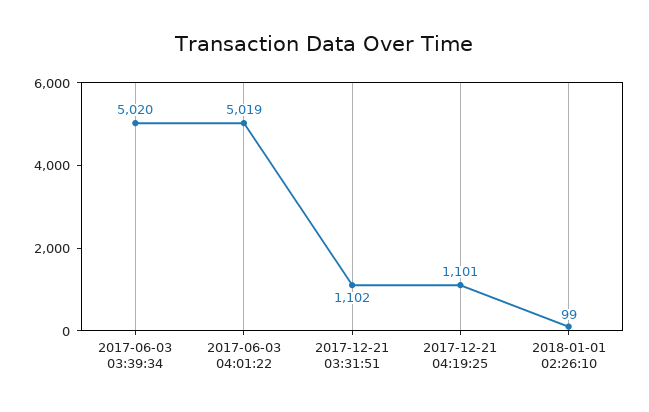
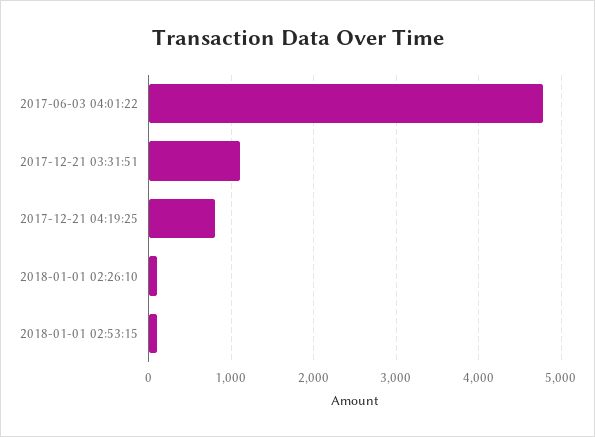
2017-06-03 03:39:34: 5020 -> none
2017-06-03 04:01:22: 5019 -> 4800
2017-12-21 04:19:25: 1101 -> 800
2018-01-01 02:53:15: none -> 100

